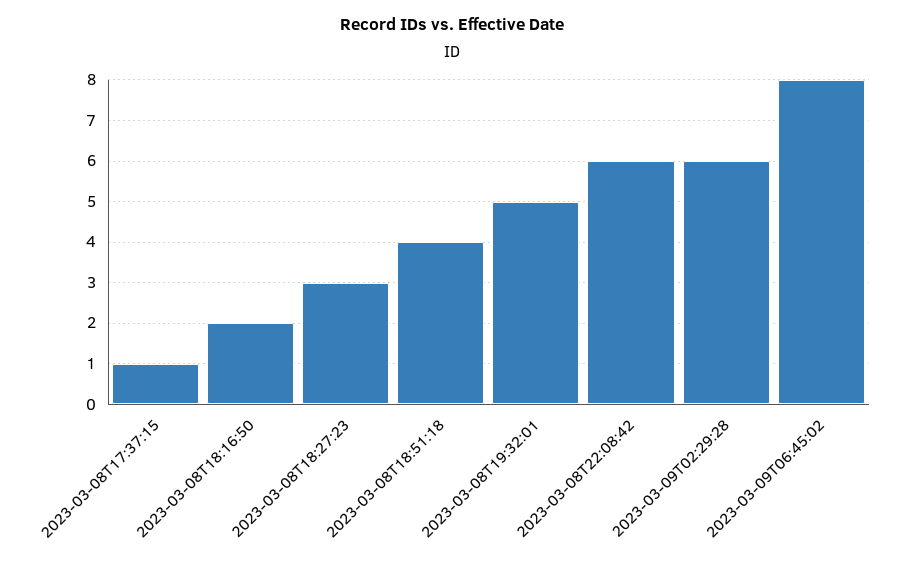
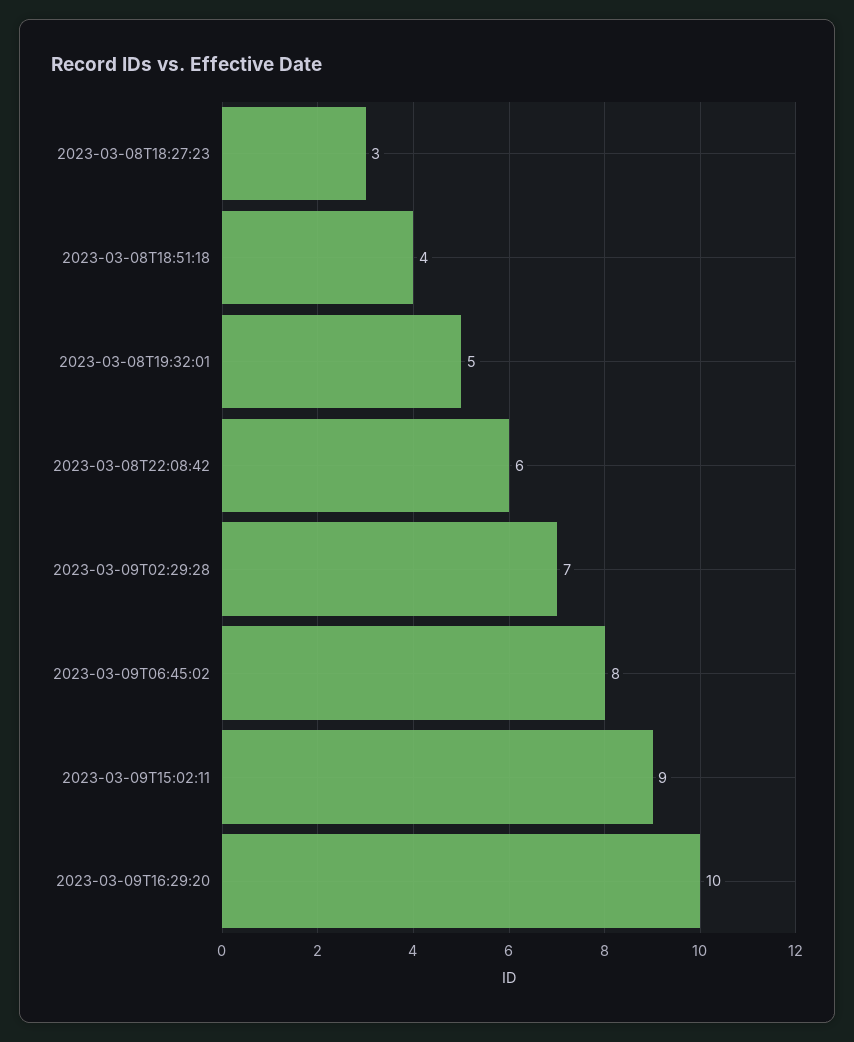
2023-03-08T17:37:15: 1 -> none
2023-03-08T18:16:50: 2 -> none
2023-03-09T02:29:28: 6 -> 7
2023-03-09T15:02:11: none -> 9
2023-03-09T16:29:20: none -> 10

